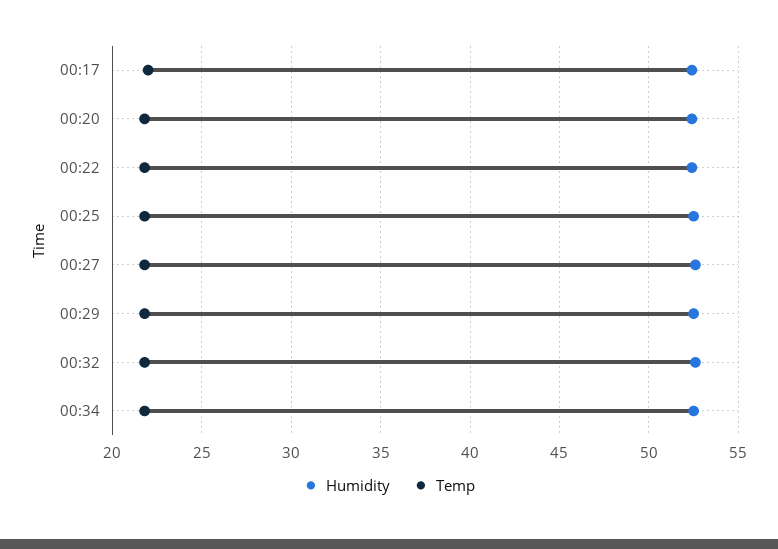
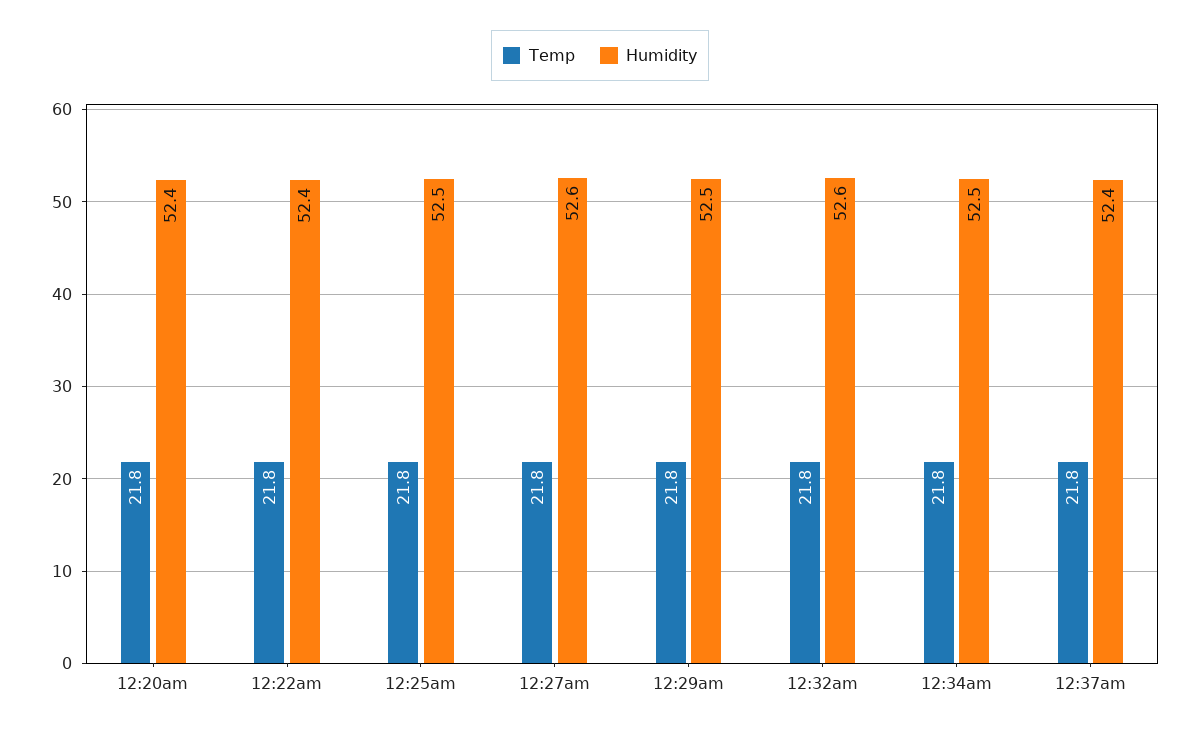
Humidity, 00:17: 52.5 -> none
Temp, 00:17: 22 -> none
Temp, 12:37am: none -> 21.8
Humidity, 12:37am: none -> 52.4

